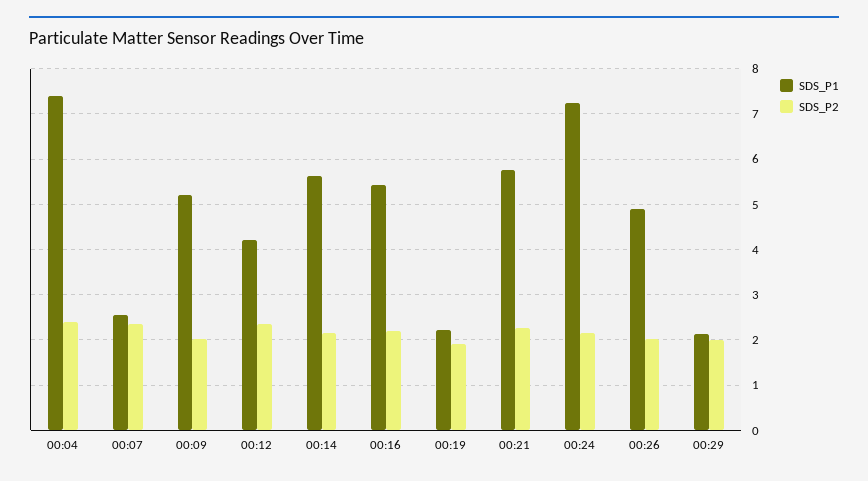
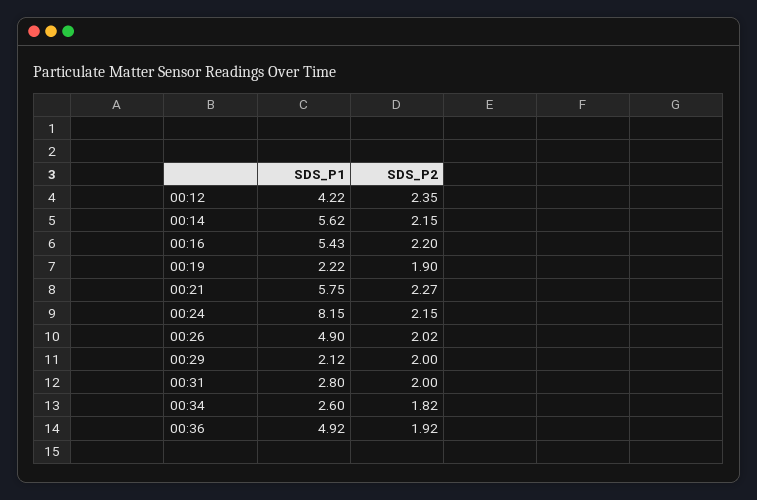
SDS_P1, 00:04: 7.4 -> none
SDS_P2, 00:04: 2.4 -> none
SDS_P1, 00:07: 2.6 -> none
SDS_P2, 00:07: 2.4 -> none
SDS_P1, 00:09: 5.2 -> none
SDS_P2, 00:09: 2 -> none
SDS_P1, 00:24: 7.2 -> 8.15
SDS_P1, 00:31: none -> 2.8
SDS_P2, 00:31: none -> 2
SDS_P1, 00:34: none -> 2.6
SDS_P2, 00:34: none -> 1.82
SDS_P1, 00:36: none -> 4.92
SDS_P2, 00:36: none -> 1.92

